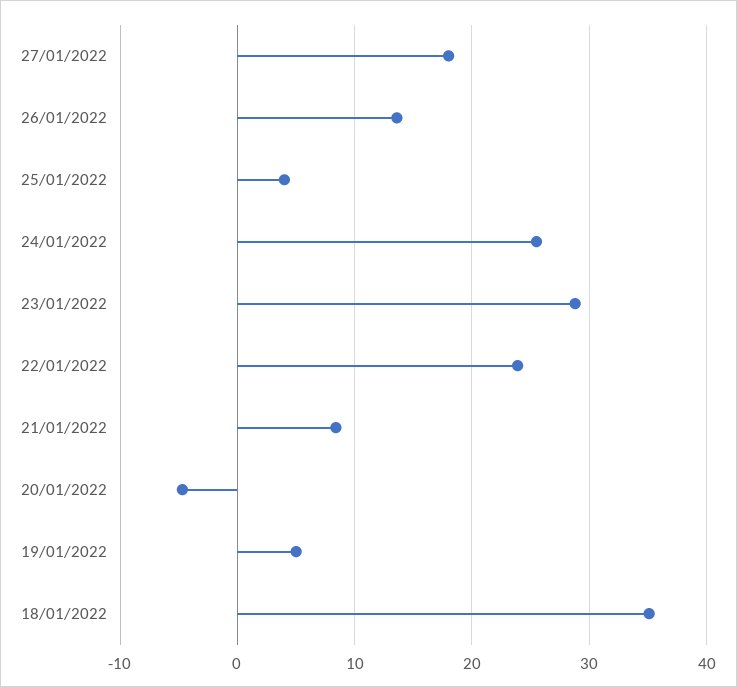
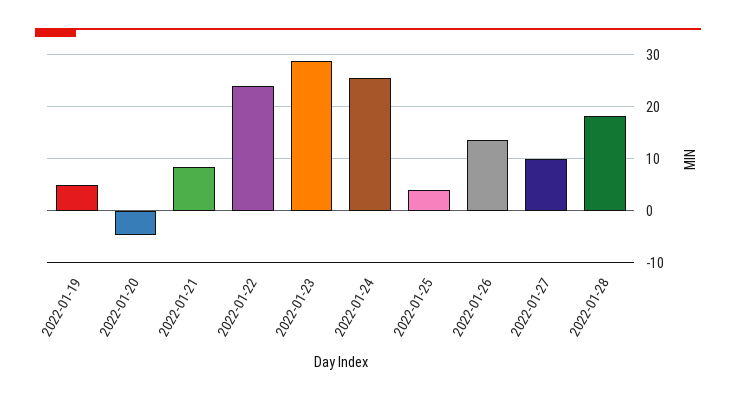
27/01/2022: 18 -> 10
18/01/2022: 35 -> none
2022-01-28: none -> 18

